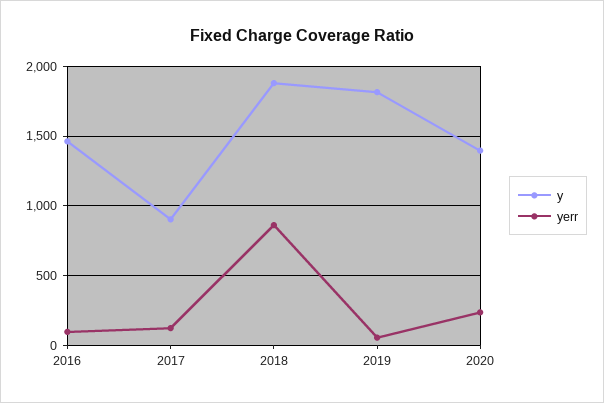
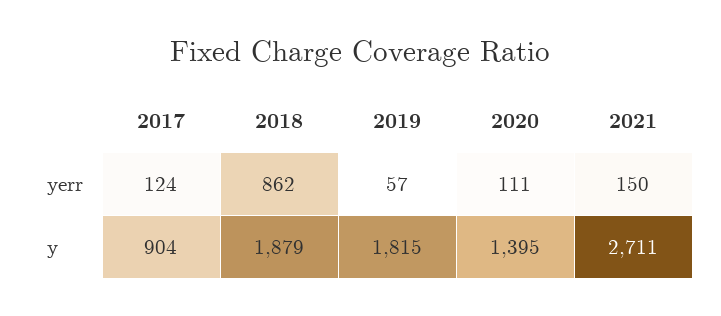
y, 2016: 1450 -> none
yerr, 2016: 100 -> none
yerr, 2020: 250 -> 111
yerr, 2021: none -> 150
y, 2021: none -> 2711

